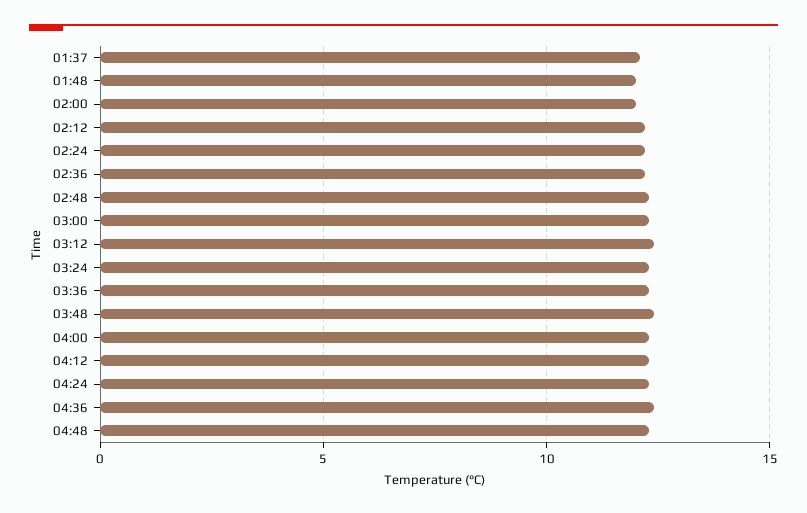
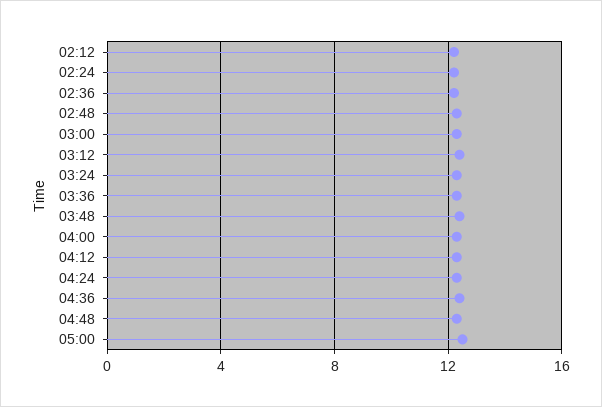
01:37: 12 -> none
01:48: 12 -> none
02:00: 12 -> none
05:00: none -> 12.5

